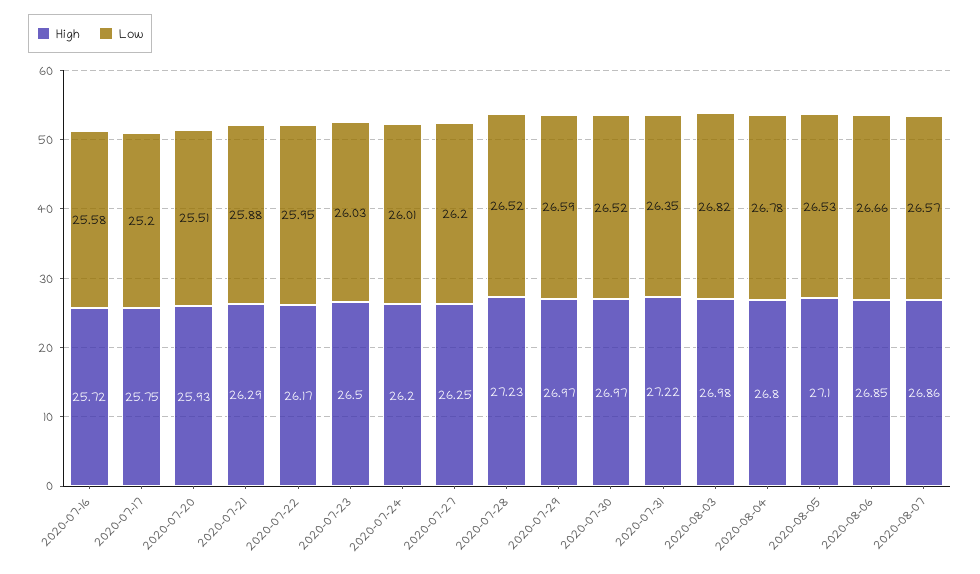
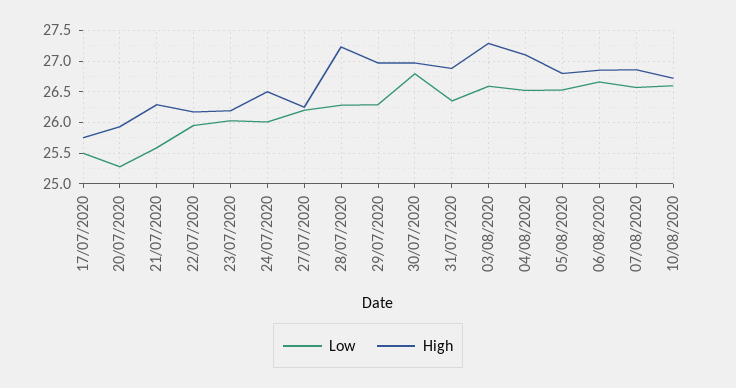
High, 2020-07-16: 25.72 -> none
Low, 2020-07-16: 25.58 -> none
Low, 2020-07-17: 25.2 -> 25.5
Low, 2020-07-20: 25.51 -> 25.3
Low, 2020-07-21: 25.88 -> 25.6
High, 2020-07-23: 26.5 -> 26.2
High, 2020-07-24: 26.2 -> 26.5
Low, 2020-07-28: 26.52 -> 26.3
Low, 2020-07-29: 26.59 -> 26.3
Low, 2020-07-30: 26.52 -> 26.8
High, 2020-07-31: 27.22 -> 26.9
High, 2020-08-03: 26.98 -> 27.3
Low, 2020-08-03: 26.82 -> 26.6
High, 2020-08-04: 26.8 -> 27.1
Low, 2020-08-04: 26.78 -> 26.5
High, 2020-08-05: 27.1 -> 26.8
Low, 10/08/2020: none -> 26.6
High, 10/08/2020: none -> 26.7

